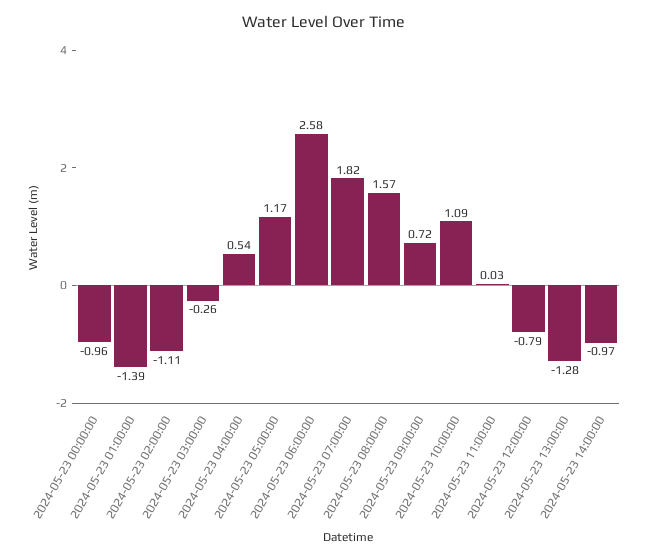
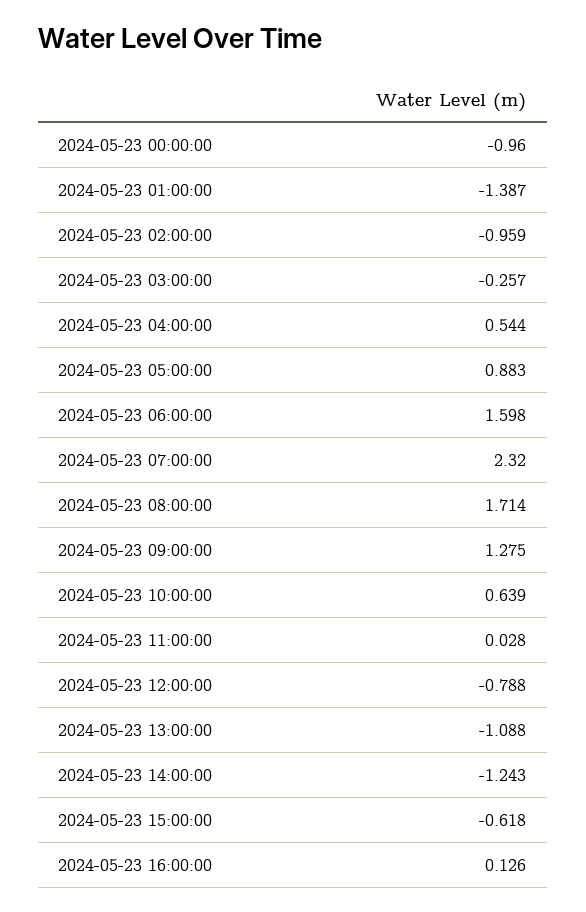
2024-05-23 02:00:00: -1.11 -> -0.959
2024-05-23 05:00:00: 1.17 -> 0.883
2024-05-23 06:00:00: 2.58 -> 1.598
2024-05-23 07:00:00: 1.82 -> 2.32
2024-05-23 08:00:00: 1.57 -> 1.714
2024-05-23 09:00:00: 0.72 -> 1.275
2024-05-23 10:00:00: 1.09 -> 0.639
2024-05-23 13:00:00: -1.28 -> -1.088
2024-05-23 14:00:00: -0.97 -> -1.243
2024-05-23 15:00:00: none -> -0.618
2024-05-23 16:00:00: none -> 0.126

